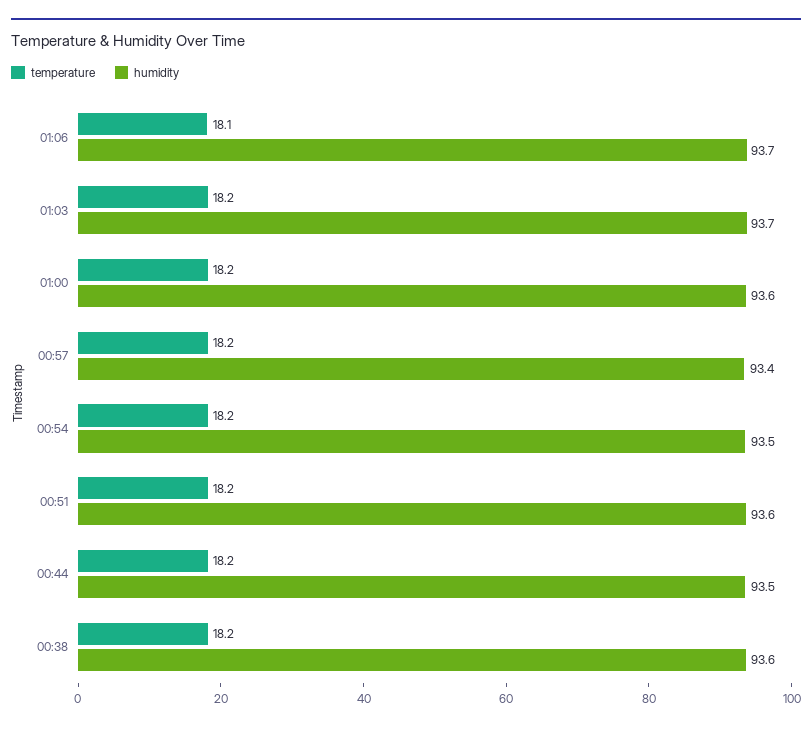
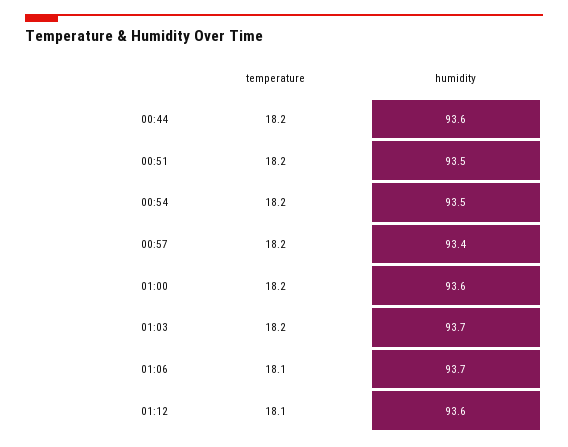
humidity, 00:51: 93.6 -> 93.5
humidity, 00:44: 93.5 -> 93.6
temperature, 00:38: 18.2 -> none
humidity, 00:38: 93.6 -> none
temperature, 01:12: none -> 18.1
humidity, 01:12: none -> 93.6

